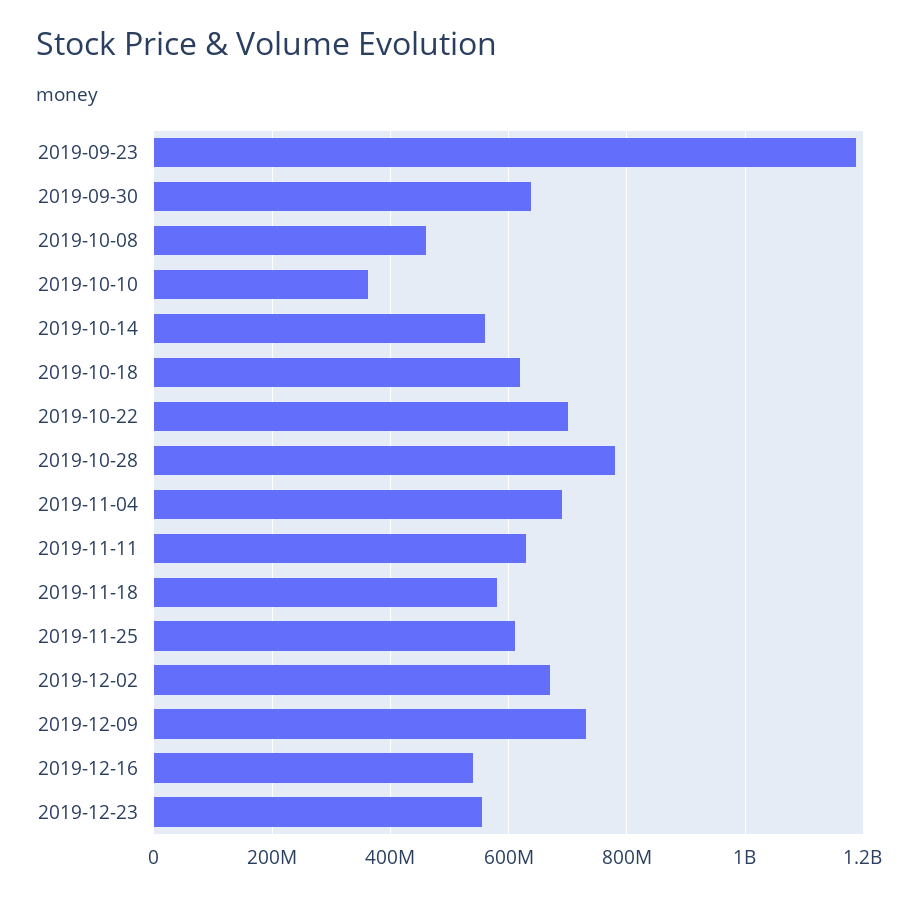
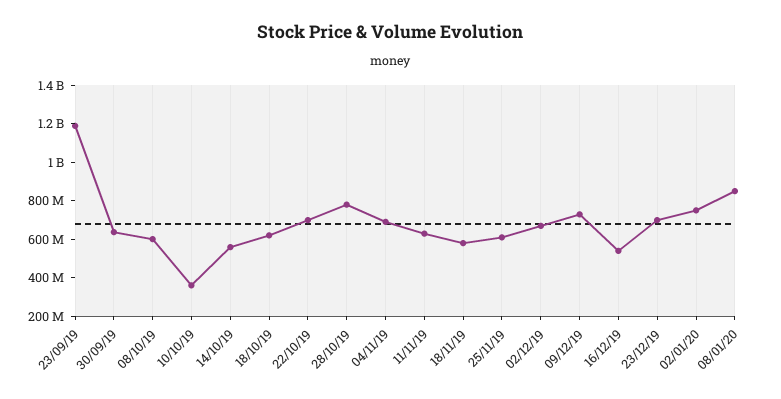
2019-10-08: 460000000 -> 600000000
2019-12-23: 560000000 -> 700000000
02/01/20: none -> 750000000
08/01/20: none -> 850000000

